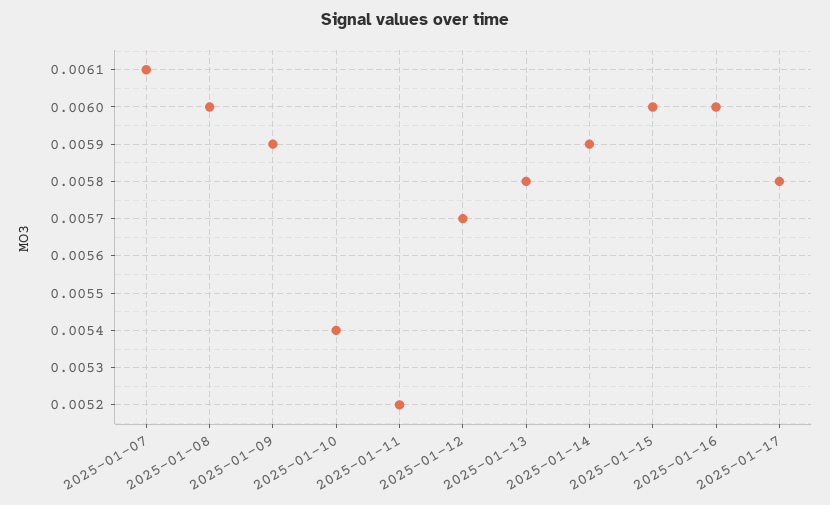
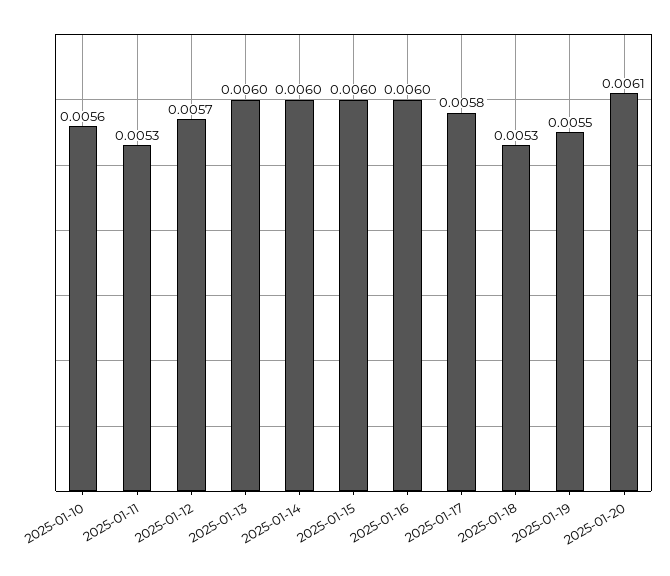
2025-01-07: 0.0061 -> none
2025-01-08: 0.006 -> none
2025-01-09: 0.0059 -> none
2025-01-10: 0.0054 -> 0.0056
2025-01-11: 0.0052 -> 0.0053
2025-01-13: 0.0058 -> 0.006
2025-01-14: 0.0059 -> 0.006
2025-01-18: none -> 0.0053
2025-01-19: none -> 0.0055
2025-01-20: none -> 0.0061

